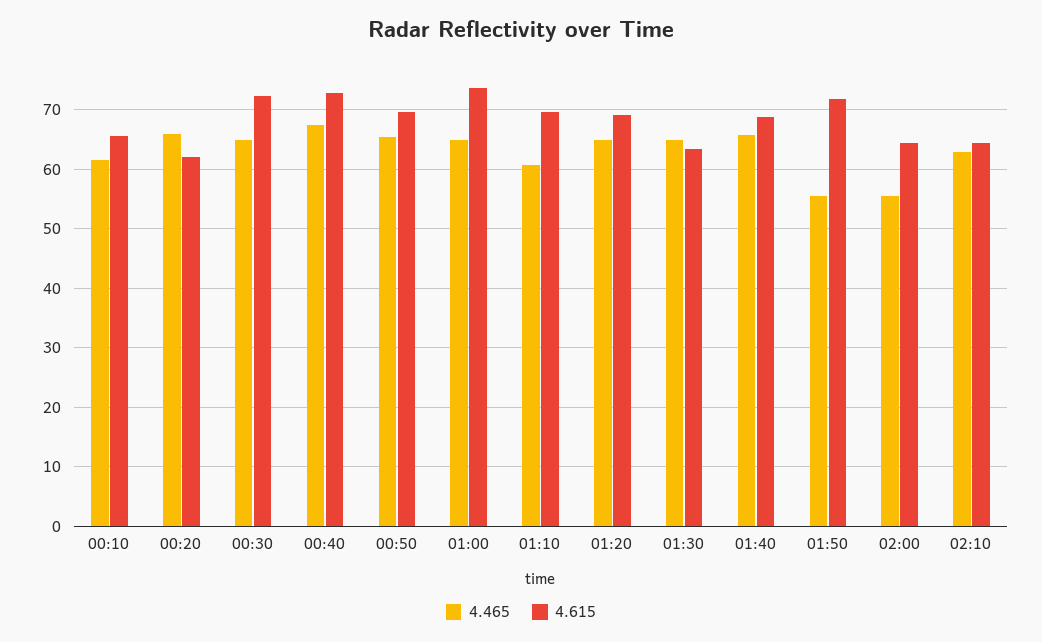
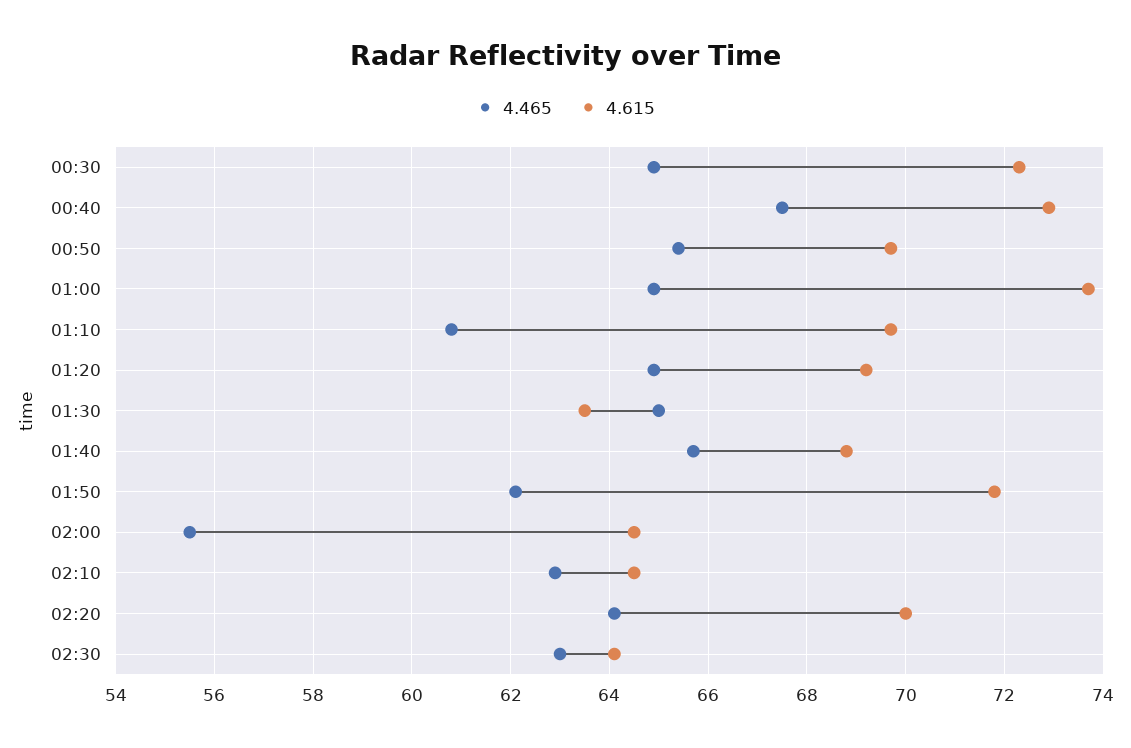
4.465, 00:10: 62 -> none
4.615, 00:10: 66 -> none
4.465, 00:20: 66 -> none
4.615, 00:20: 62 -> none
4.465, 01:50: 56 -> 62
4.465, 02:20: none -> 64
4.615, 02:20: none -> 70
4.465, 02:30: none -> 63
4.615, 02:30: none -> 64

